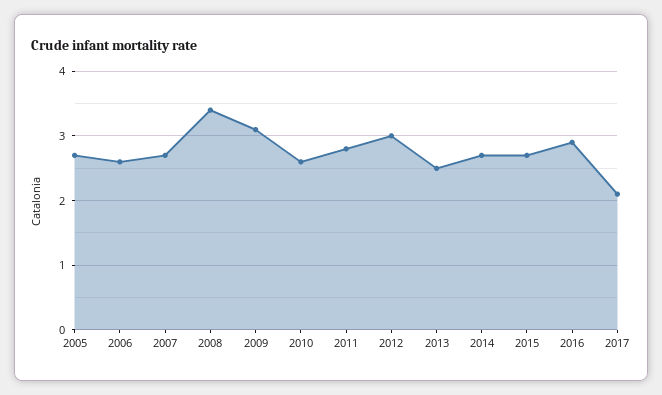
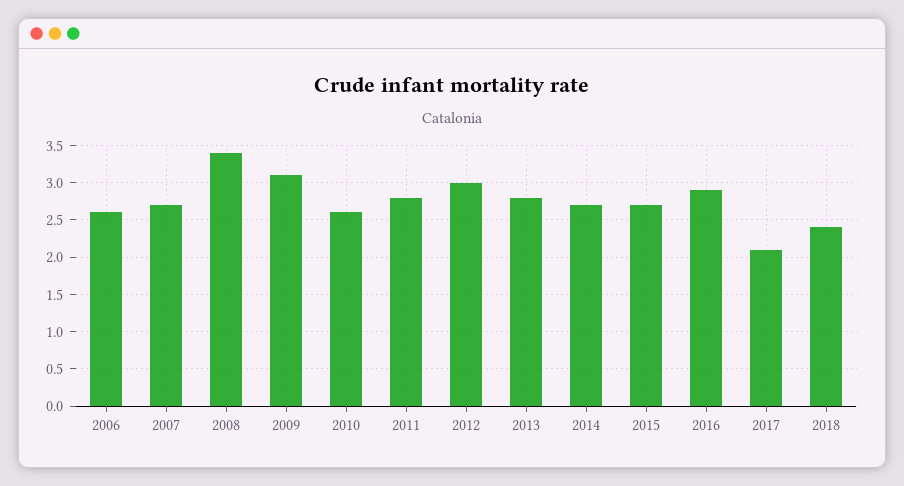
2005: 2.7 -> none
2013: 2.5 -> 2.8
2018: none -> 2.4

